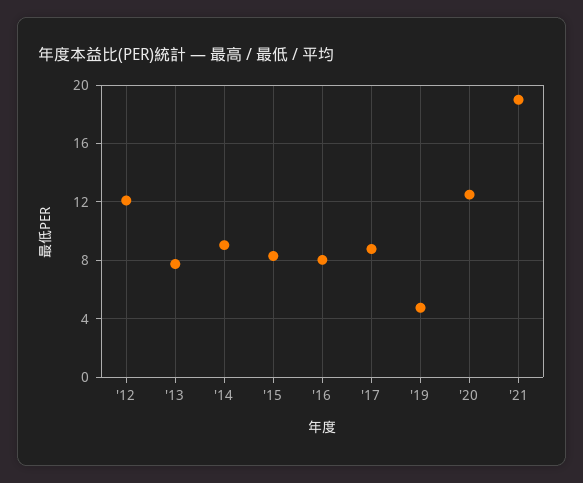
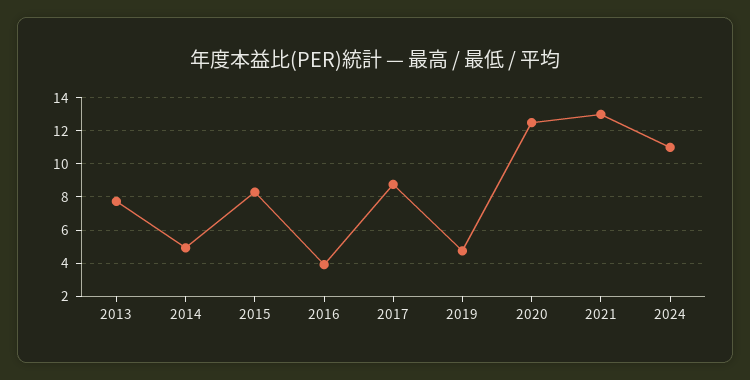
'12: 12 -> none
'14: 9 -> 5
'16: 8 -> 4
'21: 19 -> 13
2024: none -> 11

